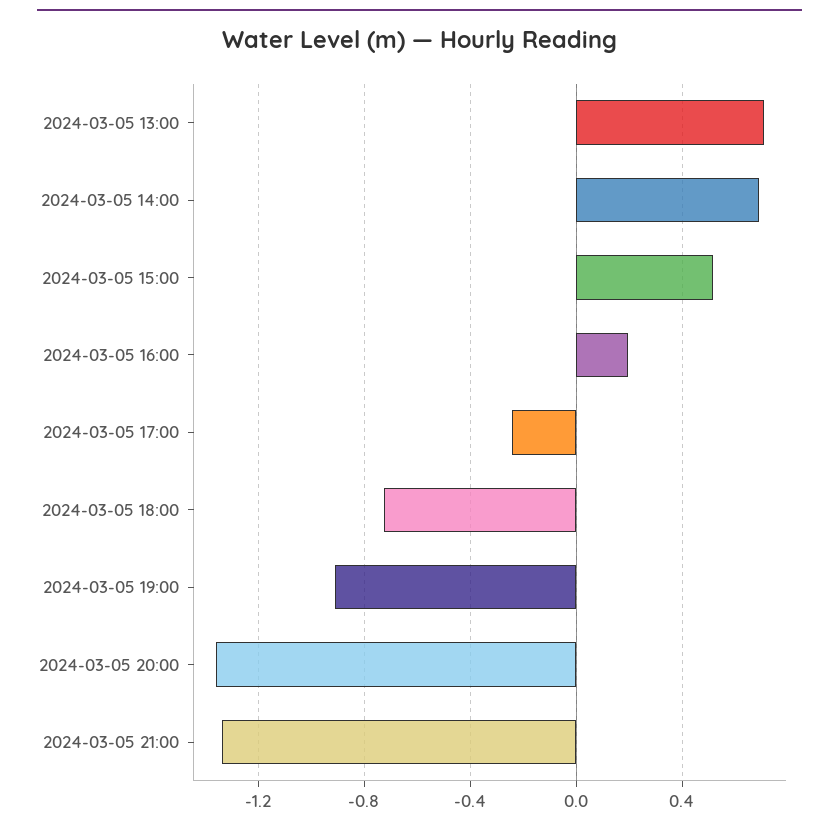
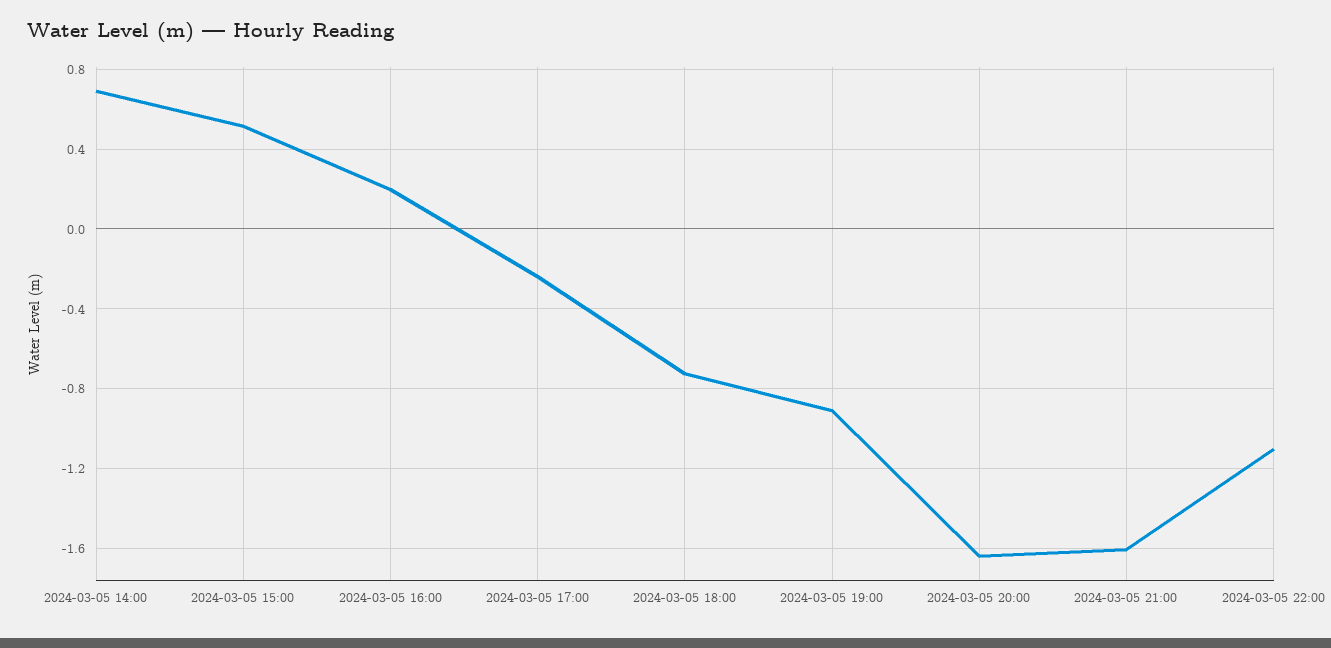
2024-03-05 13:00: 0.7 -> none
2024-03-05 20:00: -1.35 -> -1.65
2024-03-05 21:00: -1.35 -> -1.6
2024-03-05 22:00: none -> -1.1

